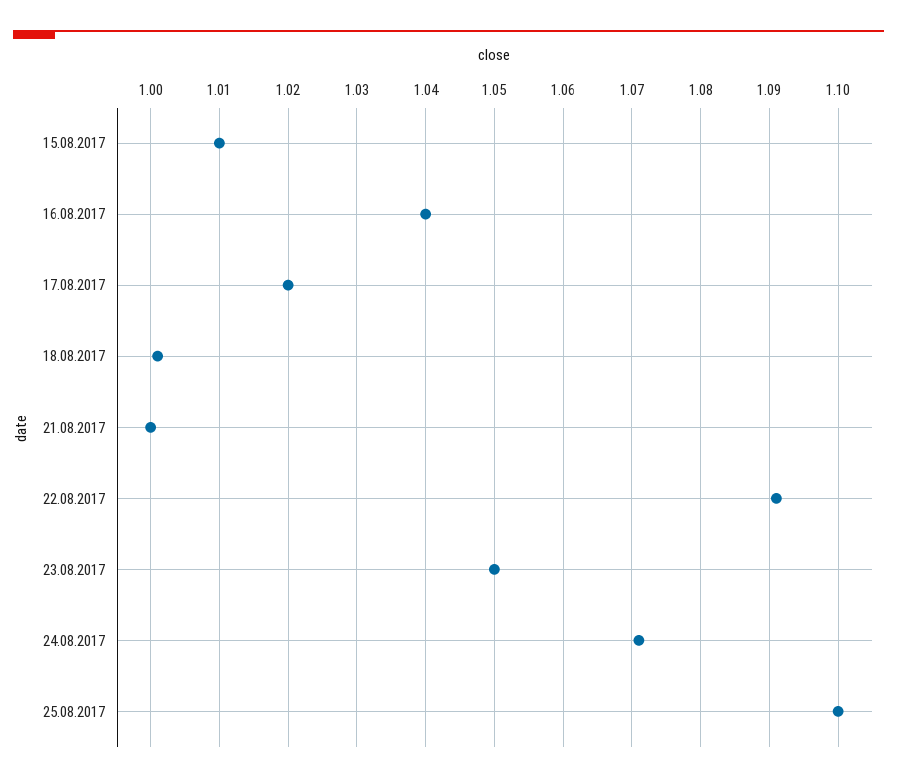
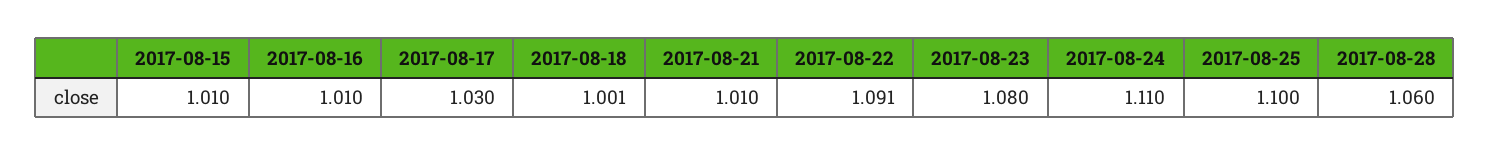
16.08.2017: 1.04 -> 1.01
17.08.2017: 1.02 -> 1.03
21.08.2017: 1 -> 1.01
23.08.2017: 1.05 -> 1.08
24.08.2017: 1.071 -> 1.11
2017-08-28: none -> 1.06

